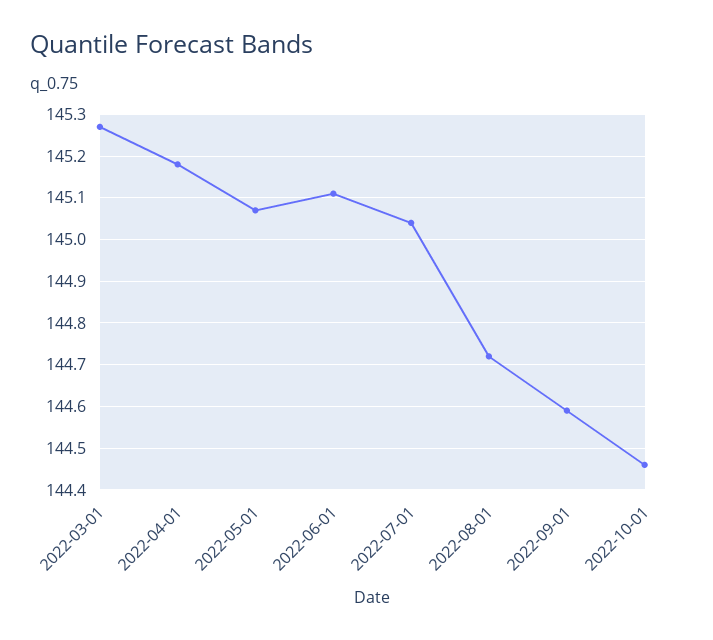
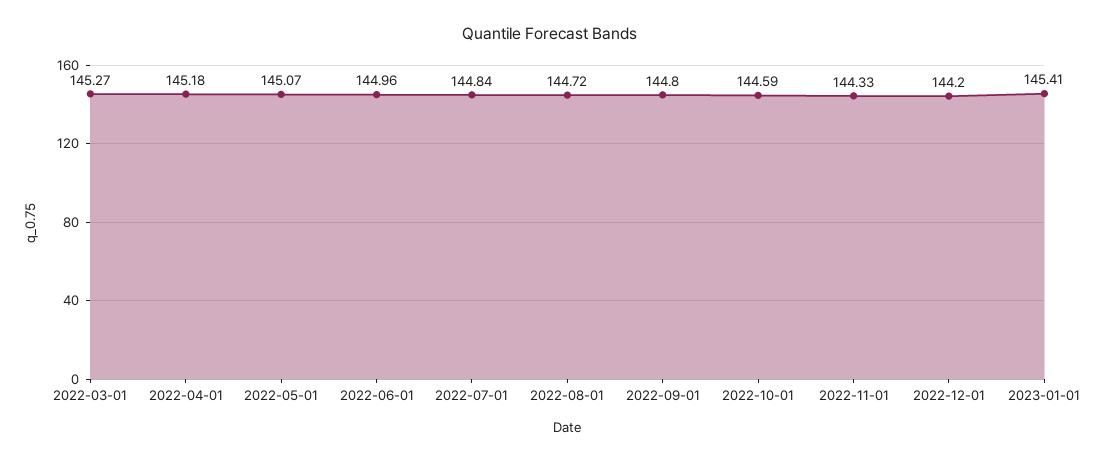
2022-06-01: 145.1 -> 144.96
2022-07-01: 145.05 -> 144.84
2022-09-01: 144.6 -> 144.8
2022-10-01: 144.45 -> 144.59
2022-11-01: none -> 144.33
2022-12-01: none -> 144.2
2023-01-01: none -> 145.41

